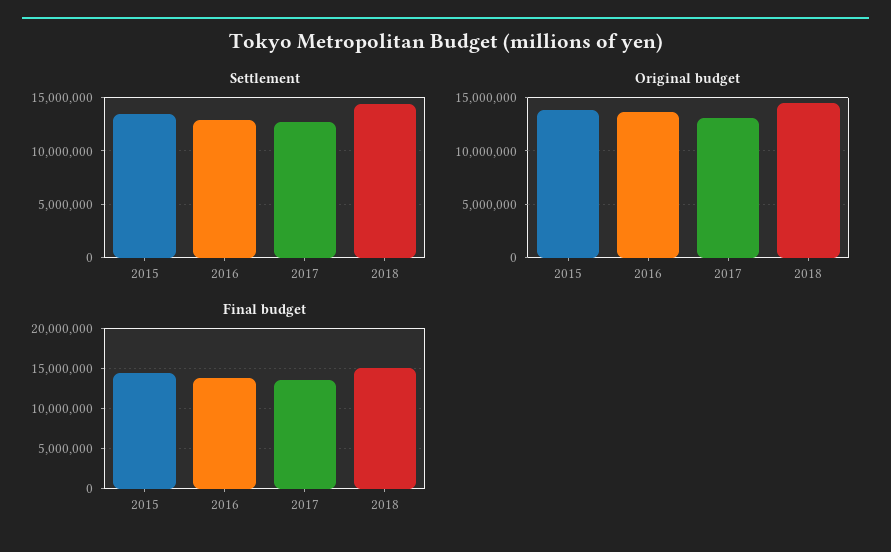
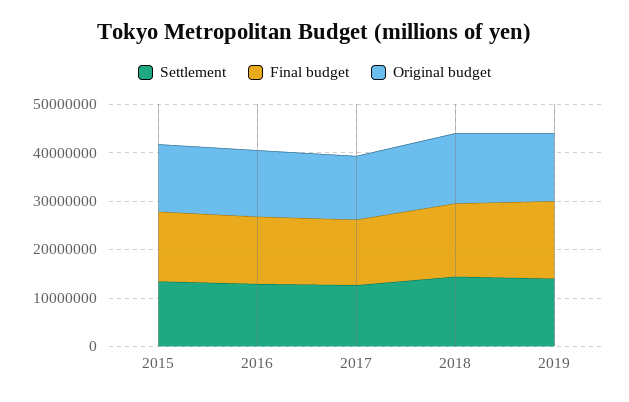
Settlement, 2019: none -> 14000000
Final budget, 2019: none -> 16000000
Original budget, 2019: none -> 14000000

